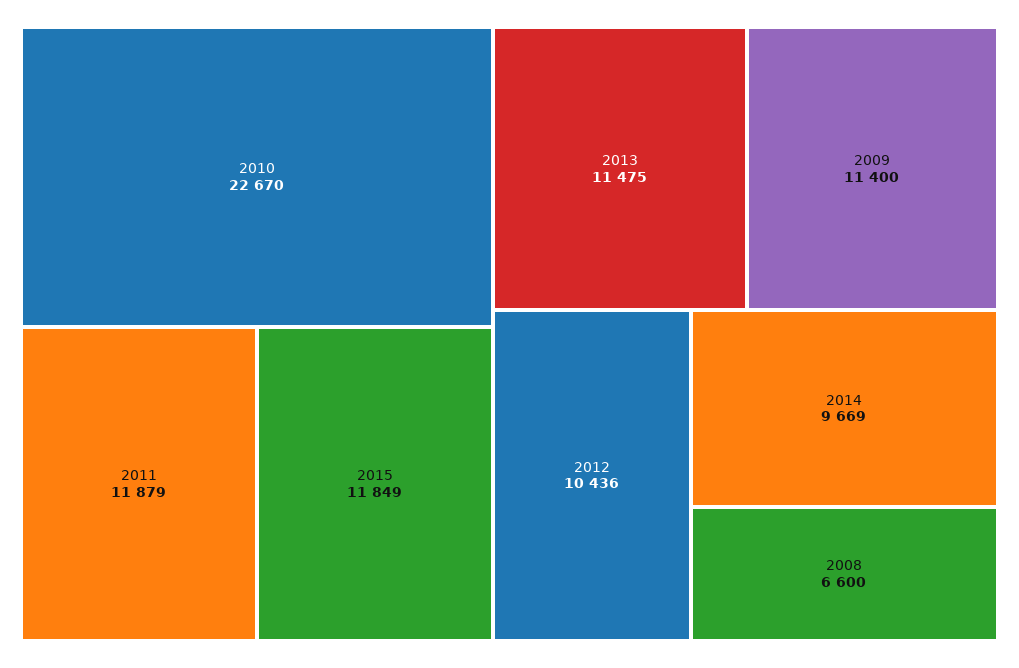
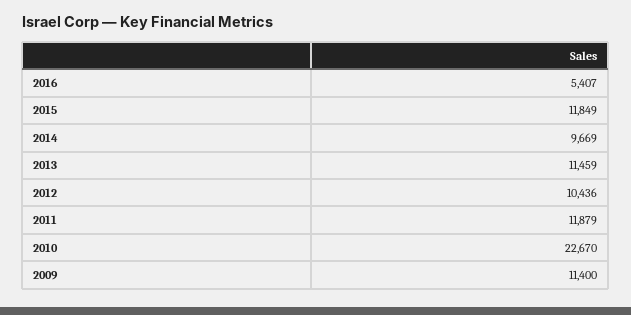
2013: 11475 -> 11459
2008: 6600 -> none
2016: none -> 5407

